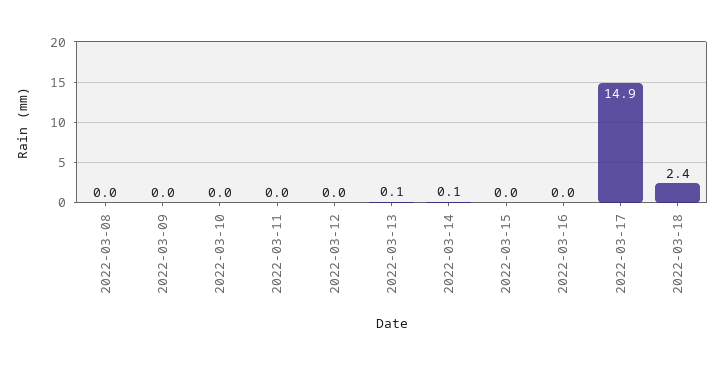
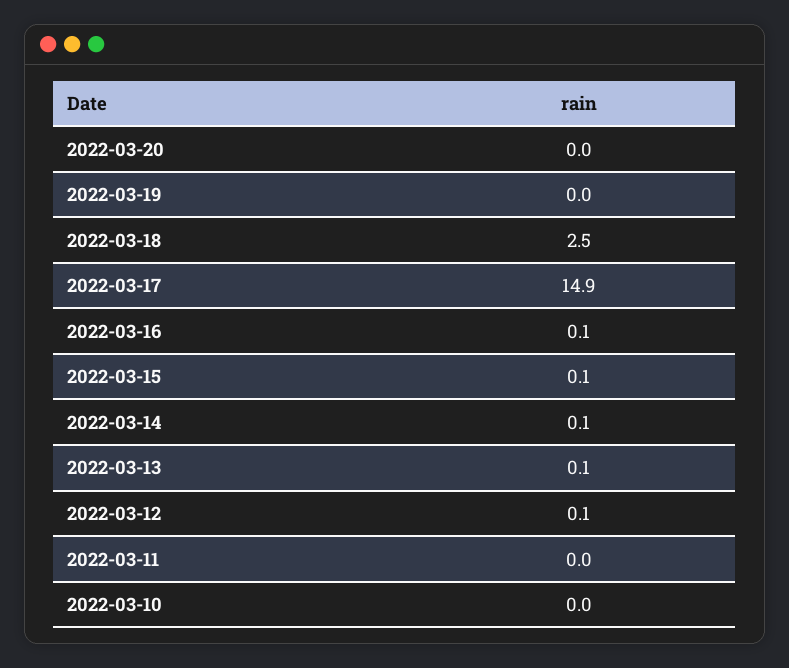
2022-03-08: 0 -> none
2022-03-09: 0 -> none
2022-03-12: 0 -> 0.1
2022-03-15: 0 -> 0.1
2022-03-16: 0 -> 0.1
2022-03-18: 2.4 -> 2.5
2022-03-20: none -> 0
2022-03-19: none -> 0

